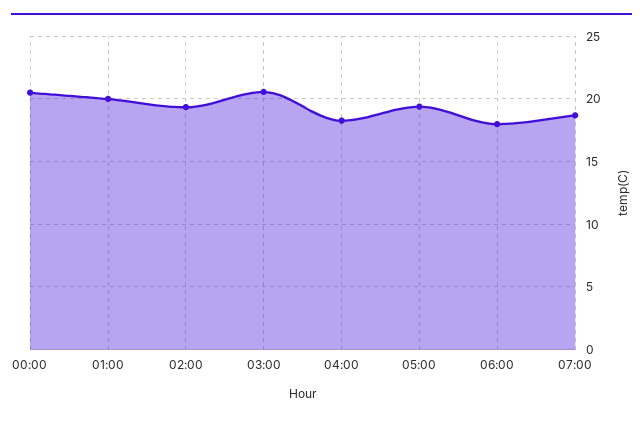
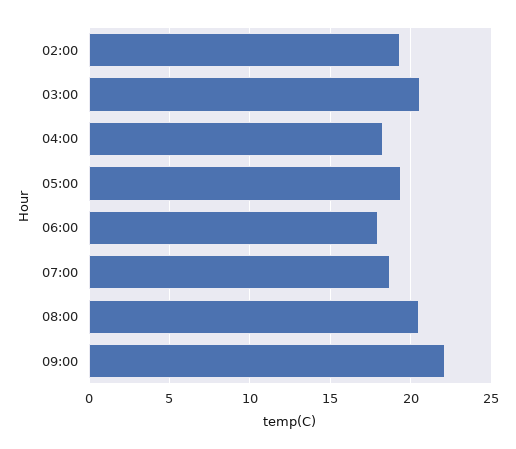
00:00: 20.5 -> none
01:00: 20 -> none
08:00: none -> 20.5
09:00: none -> 22

